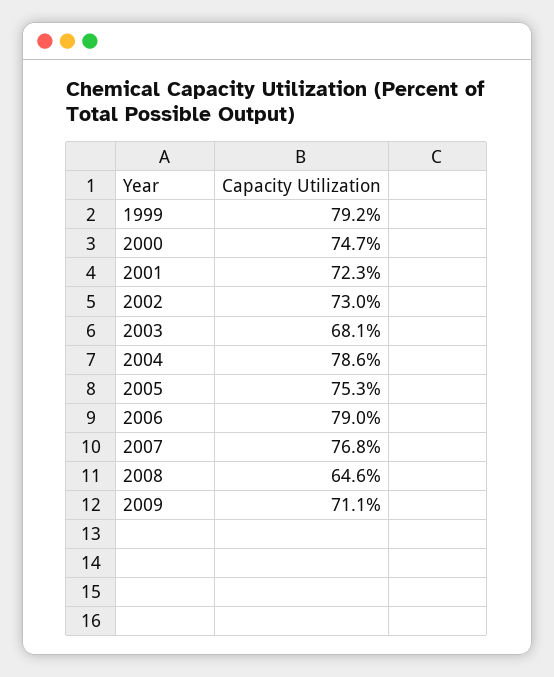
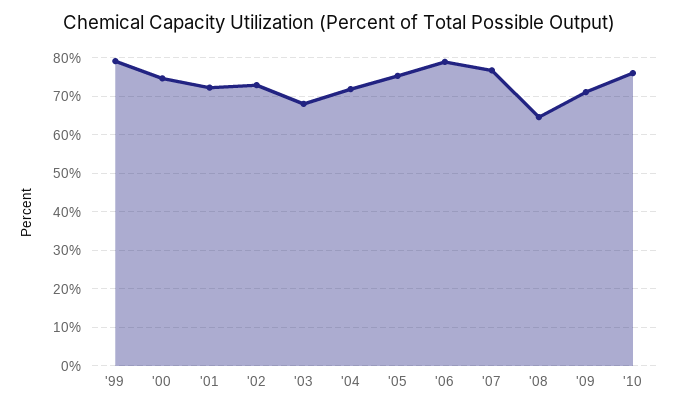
2004: 78.6 -> 72
'10: none -> 76

